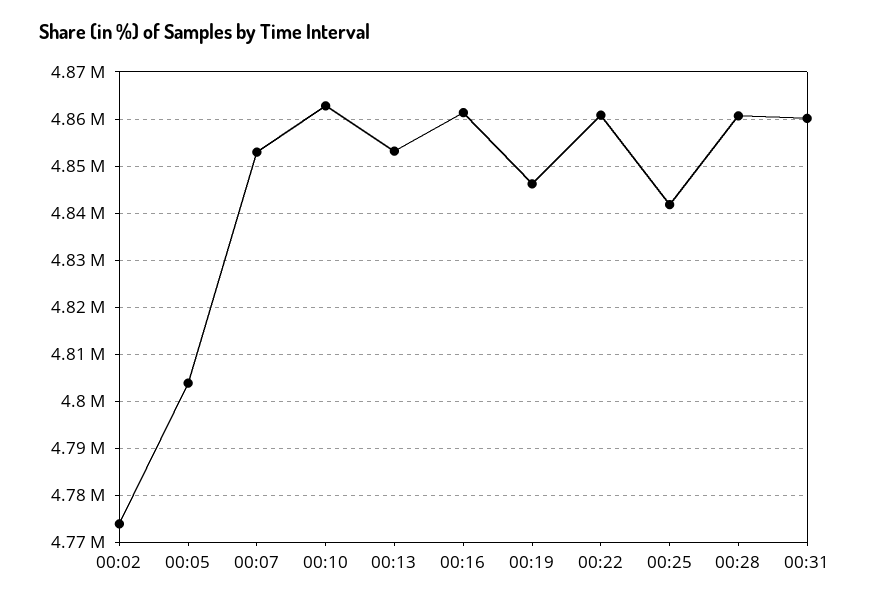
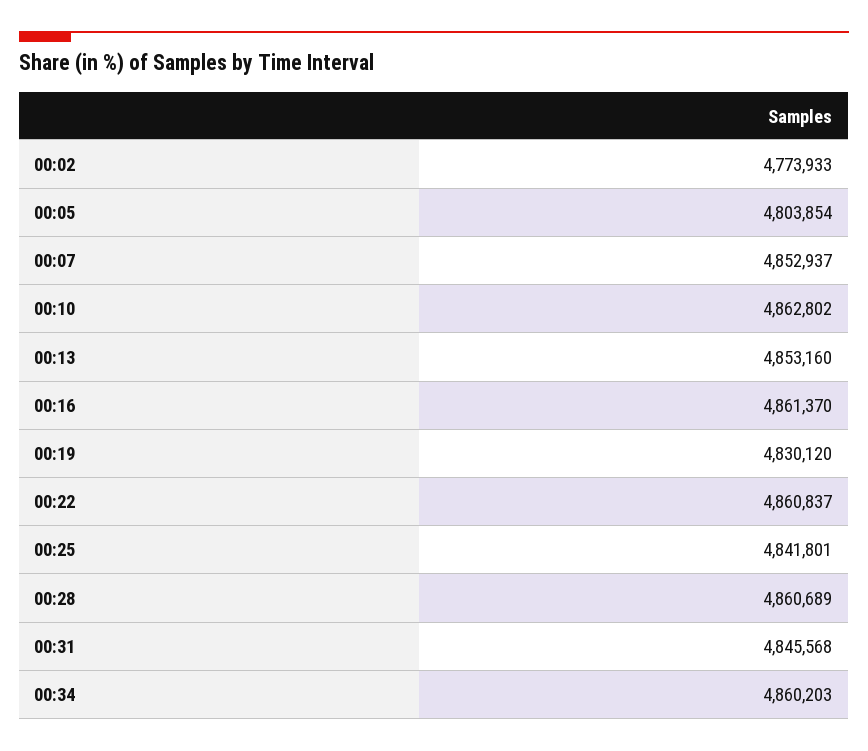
00:19: 4846000 -> 4830120
00:31: 4860000 -> 4845568
00:34: none -> 4860203

